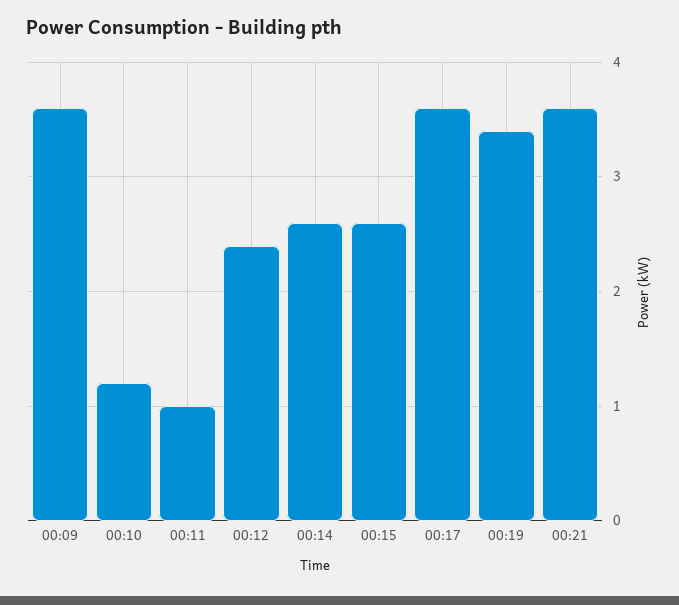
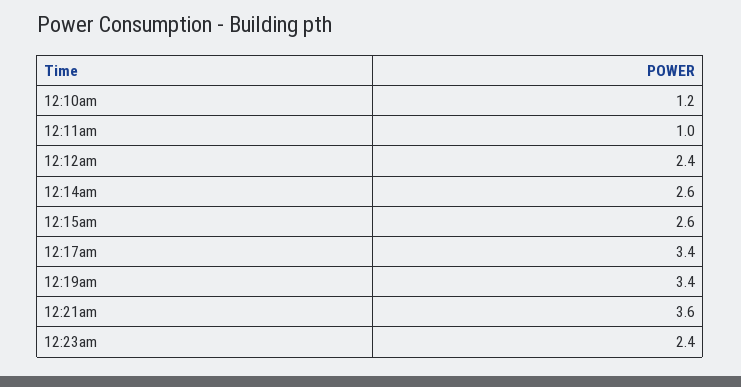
00:09: 3.6 -> none
00:17: 3.6 -> 3.4
12:23am: none -> 2.4

